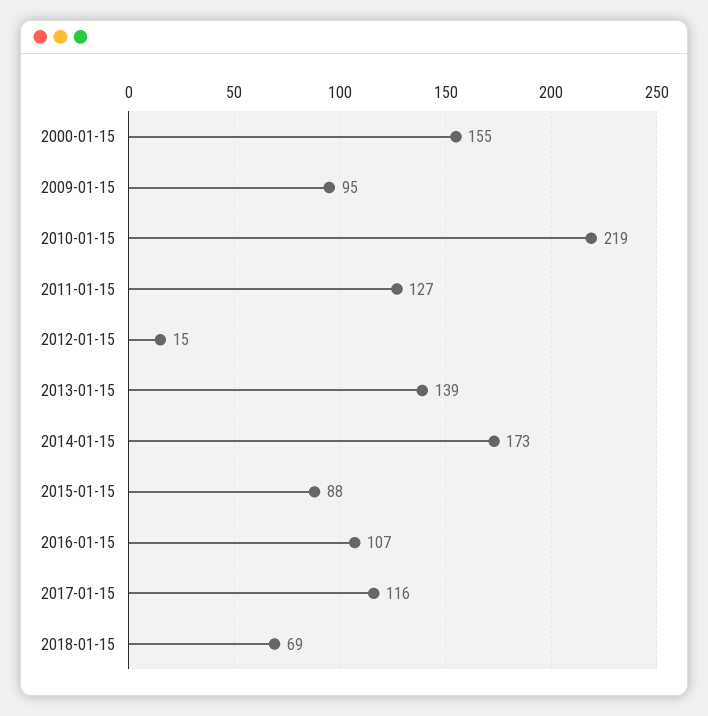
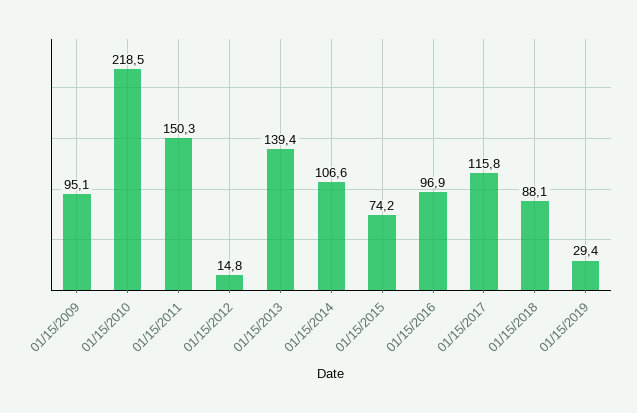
2000-01-15: 155 -> none
2011-01-15: 127 -> 150.3
2014-01-15: 173 -> 106.6
2015-01-15: 88 -> 74.2
2016-01-15: 107 -> 96.9
2018-01-15: 69 -> 88.1
01/15/2019: none -> 29.4

